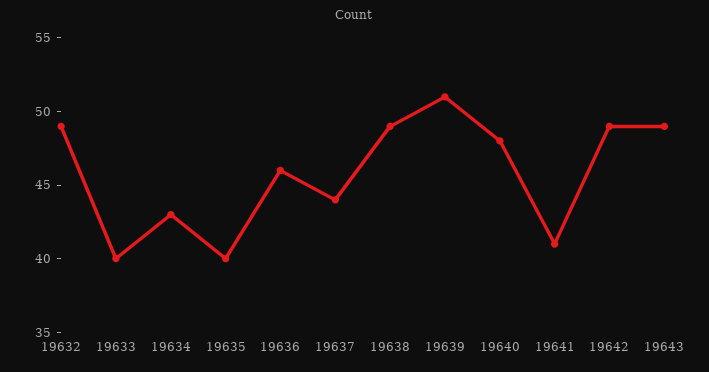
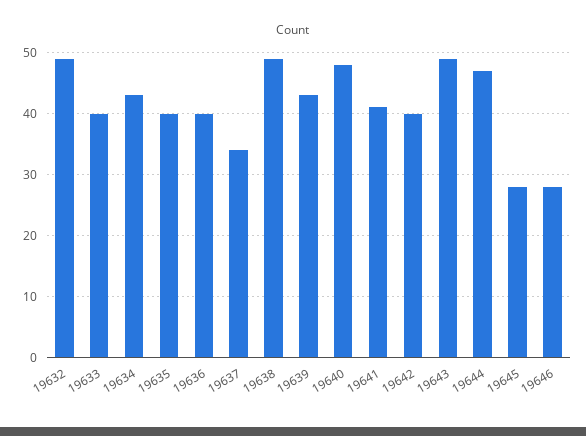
19636: 46 -> 40
19637: 44 -> 34
19639: 51 -> 43
19642: 49 -> 40
19644: none -> 47
19645: none -> 28
19646: none -> 28

